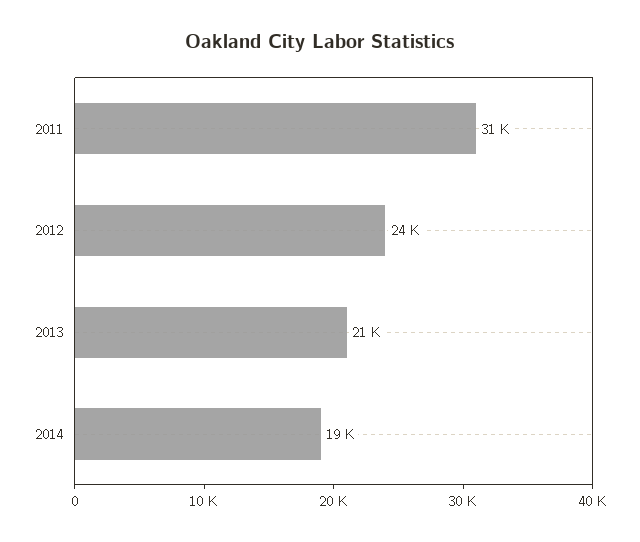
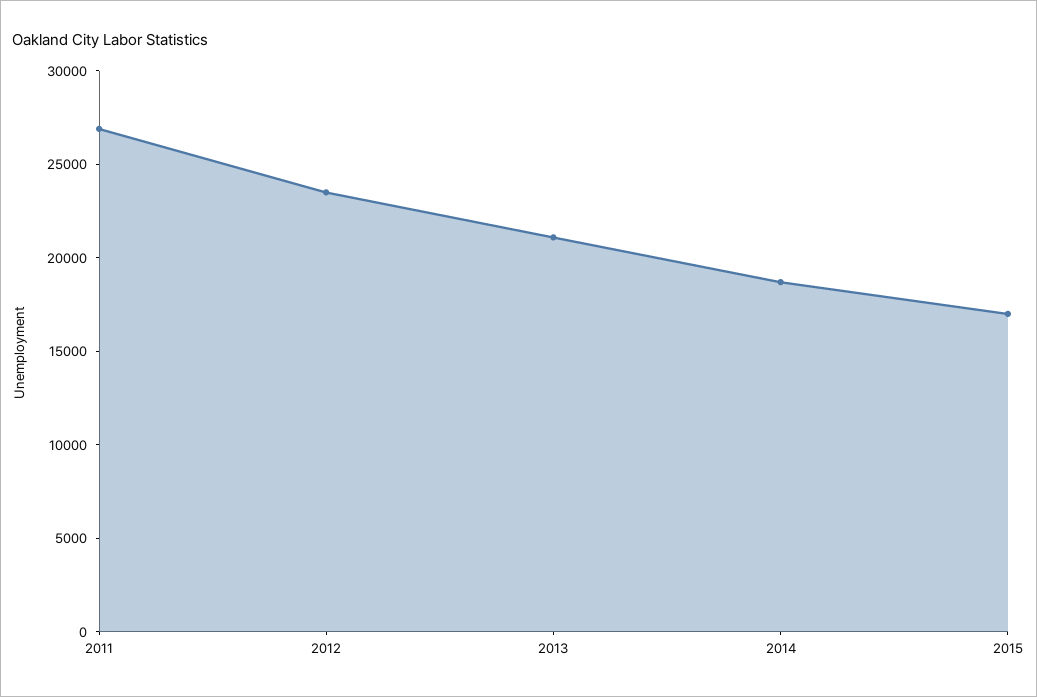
2011: 31000 -> 27000
2015: none -> 17000

